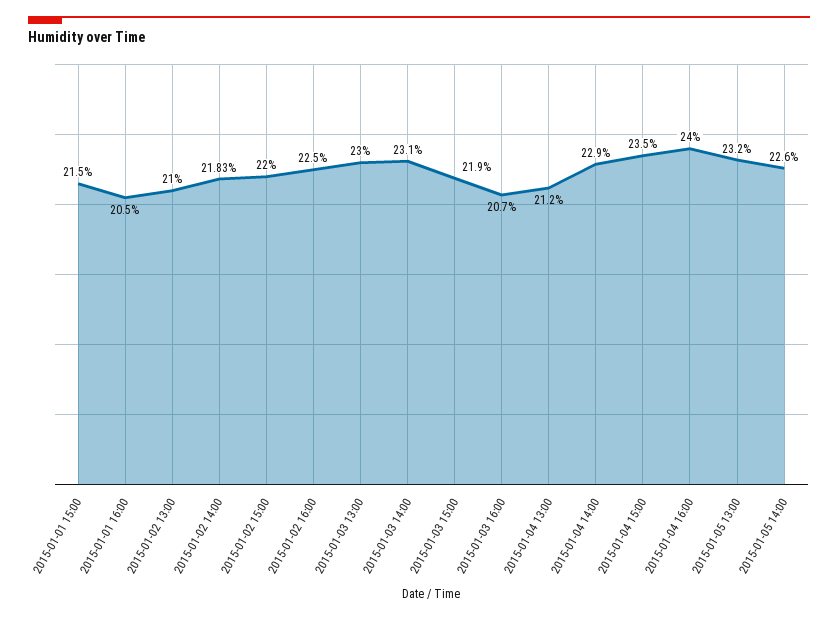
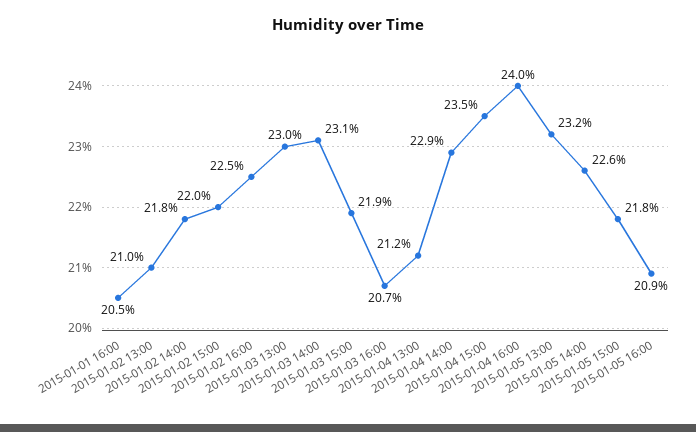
2015-01-01 15:00: 21.5 -> none
2015-01-05 15:00: none -> 21.8
2015-01-05 16:00: none -> 20.9

